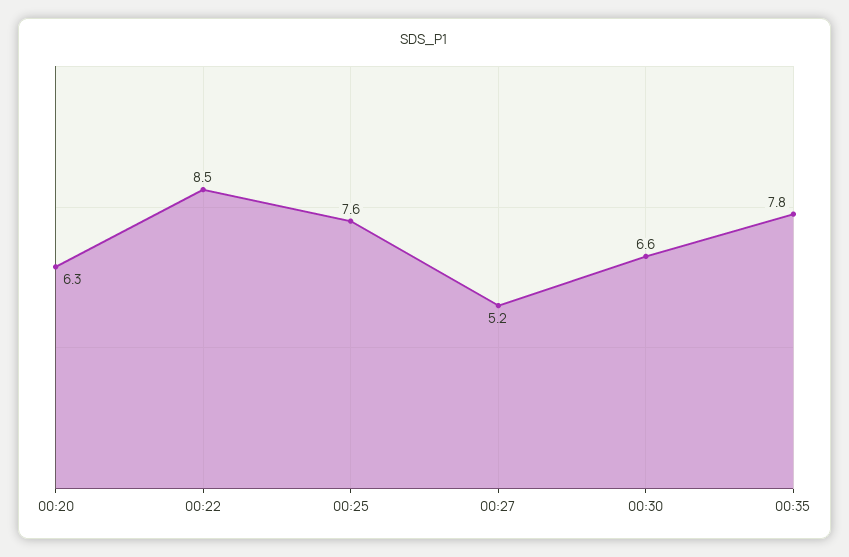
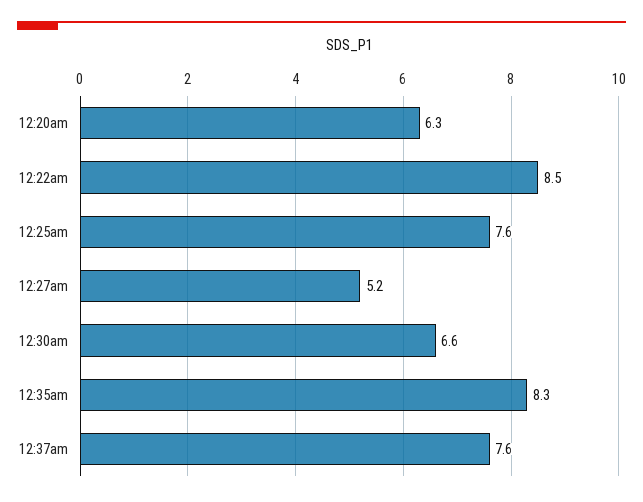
00:35: 7.8 -> 8.3
12:37am: none -> 7.6

